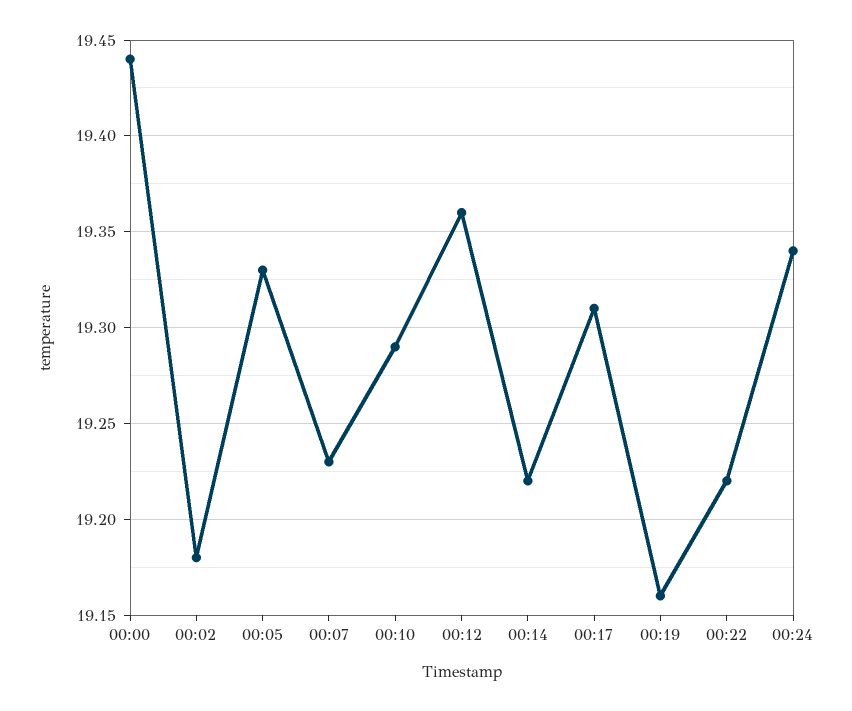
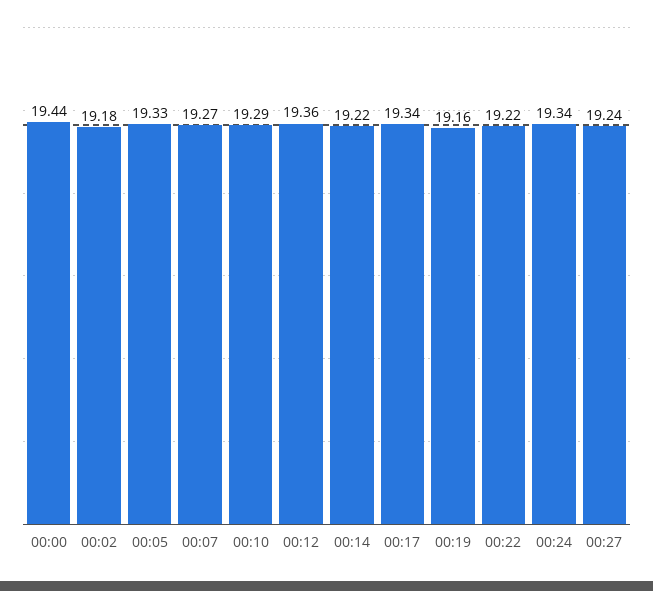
00:07: 19.23 -> 19.27
00:17: 19.31 -> 19.34
00:27: none -> 19.24

